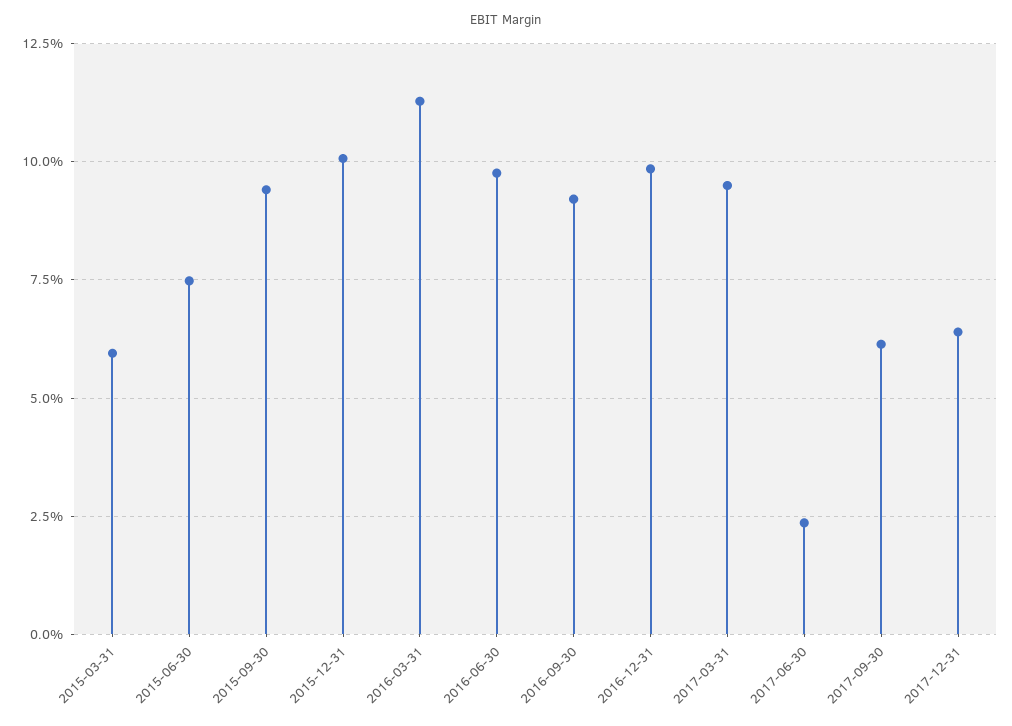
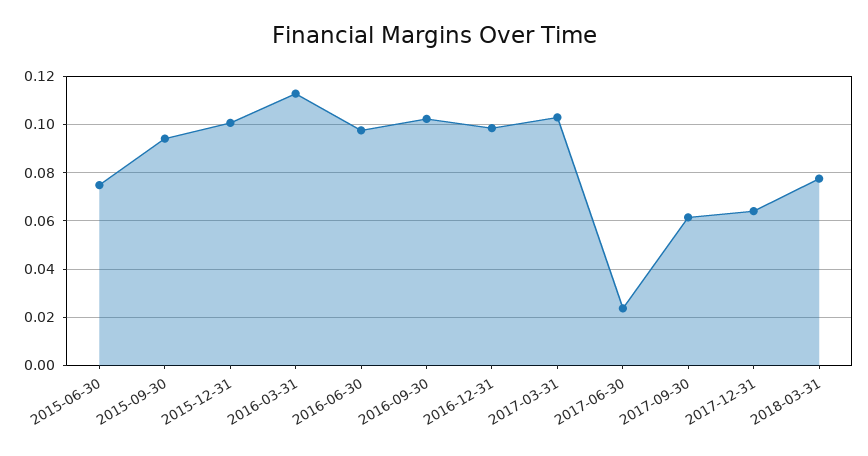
2015-03-31: 0.06 -> none
2016-09-30: 0.0925 -> 0.1025
2017-03-31: 0.095 -> 0.1025
2018-03-31: none -> 0.0775

